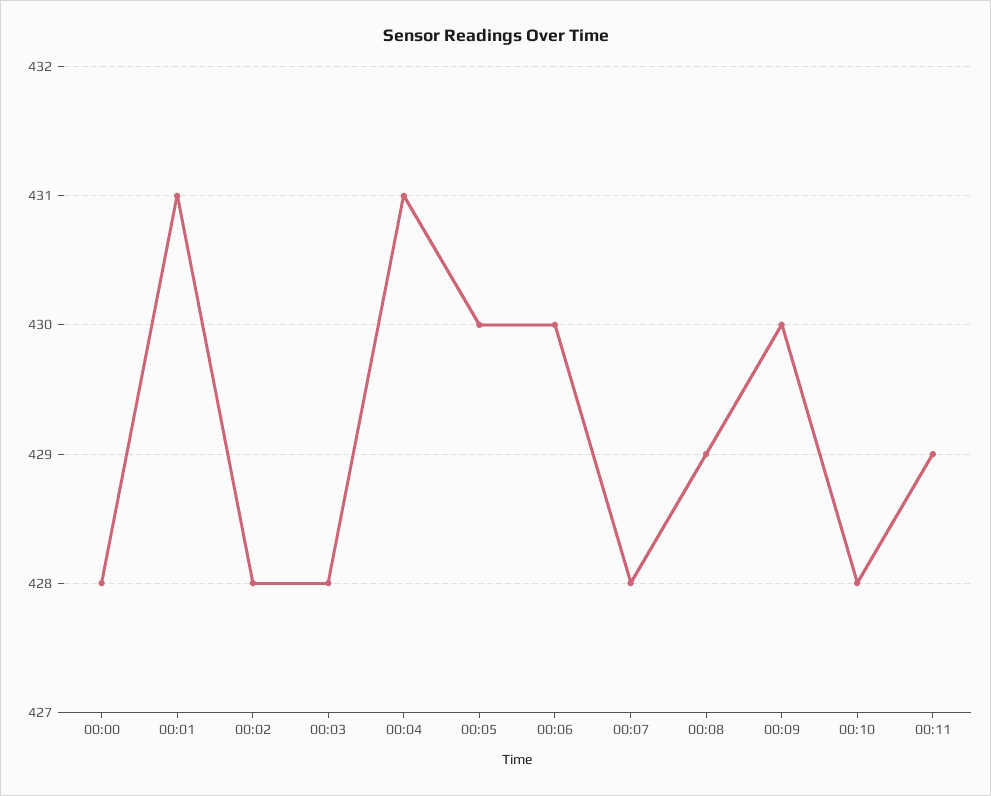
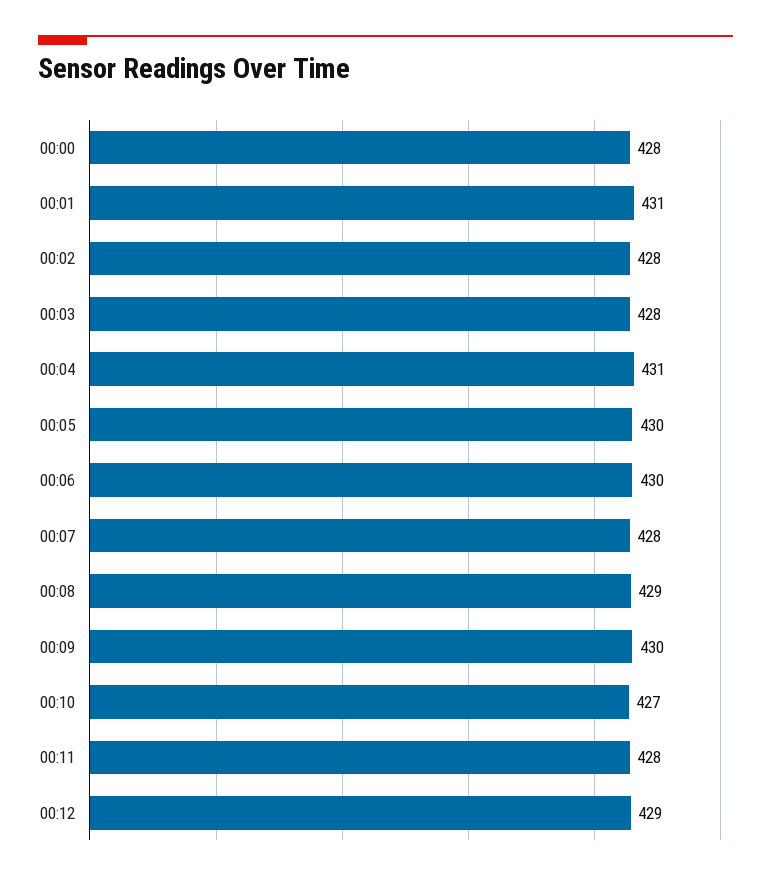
00:10: 428 -> 427
00:11: 429 -> 428
00:12: none -> 429

